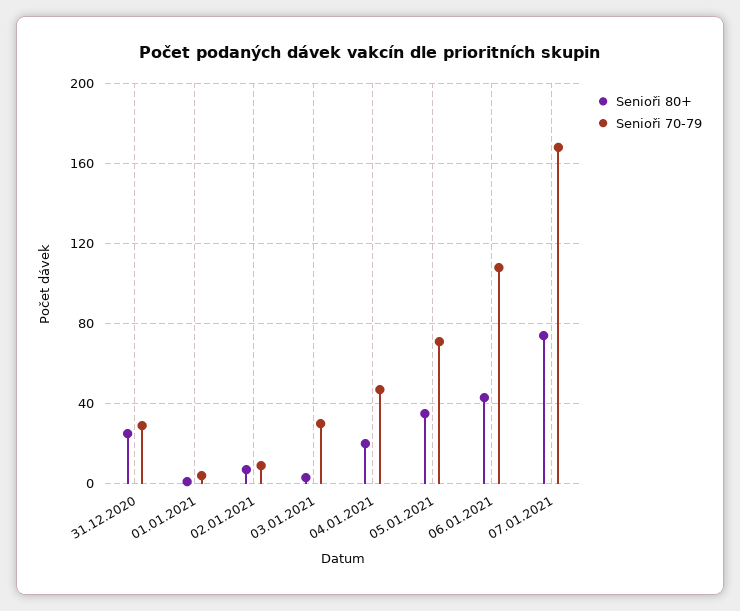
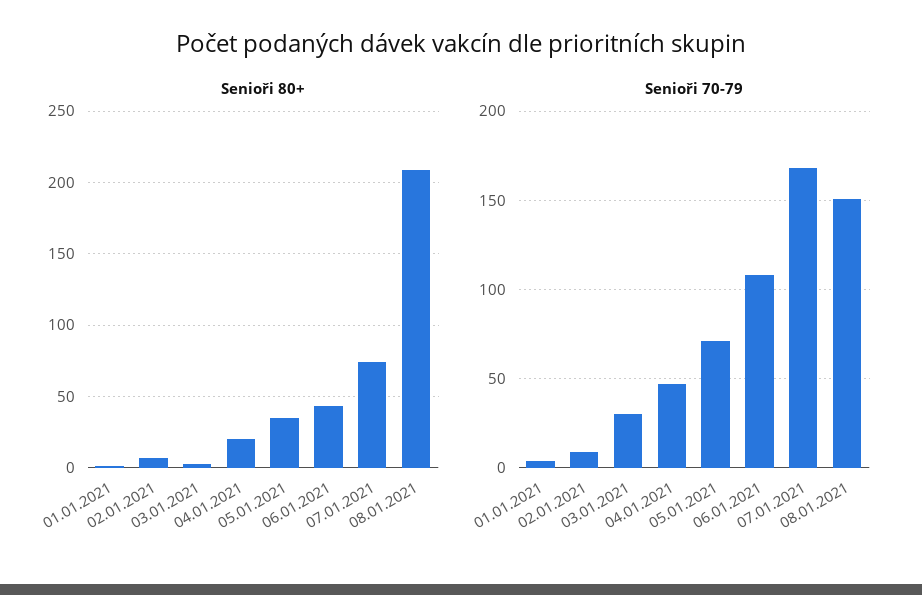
Senioři 80+, 31.12.2020: 25 -> none
Senioři 70-79, 31.12.2020: 30 -> none
Senioři 80+, 08.01.2021: none -> 210
Senioři 70-79, 08.01.2021: none -> 150

